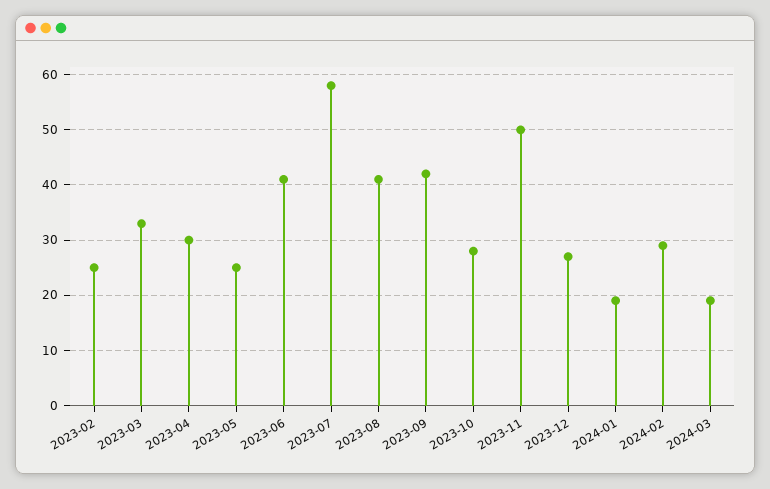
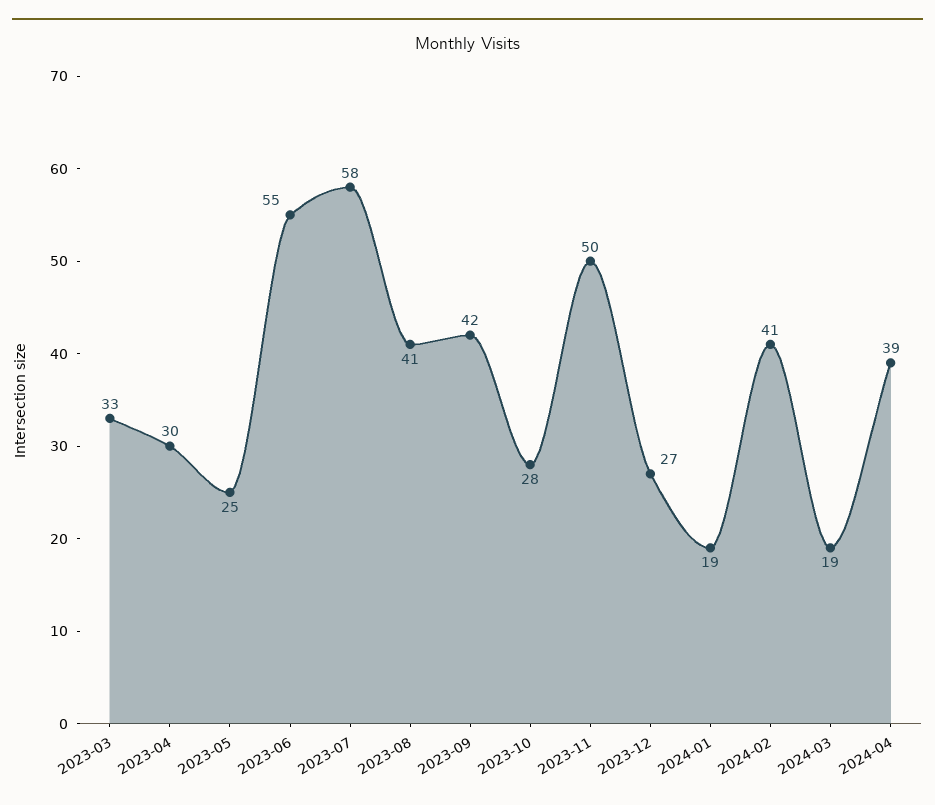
2023-02: 25 -> none
2023-06: 40 -> 55
2024-02: 30 -> 41
2024-04: none -> 39

